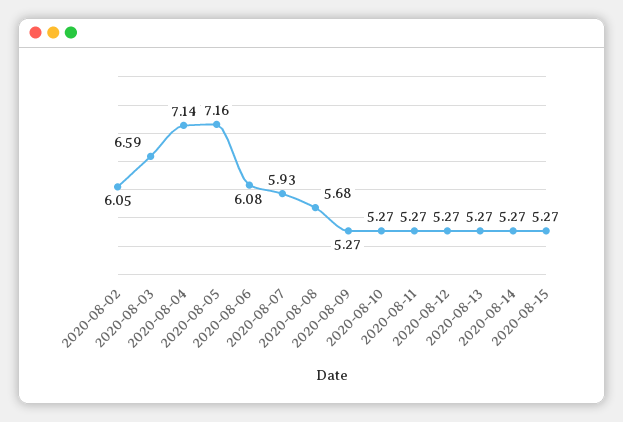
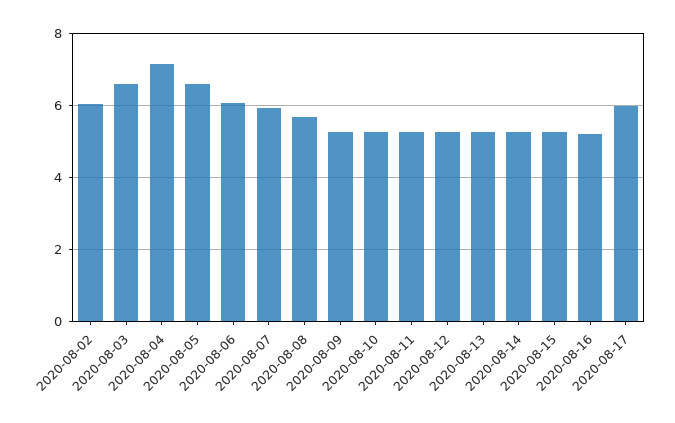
2020-08-05: 7.16 -> 6.6
2020-08-16: none -> 5.2
2020-08-17: none -> 6

